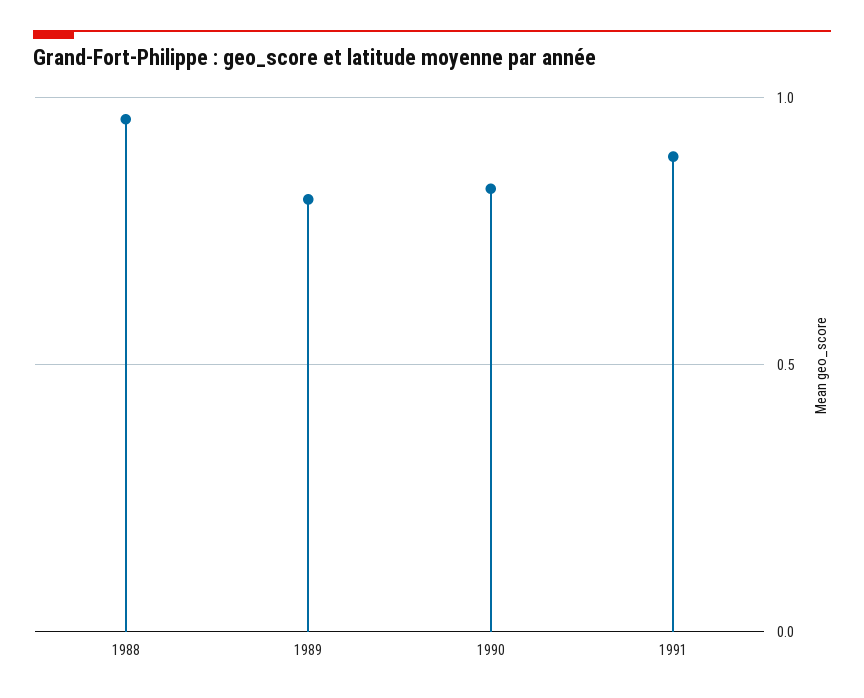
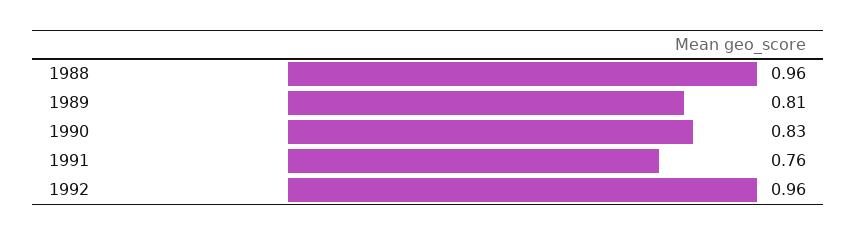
1991: 0.9 -> 0.76
1992: none -> 0.96

